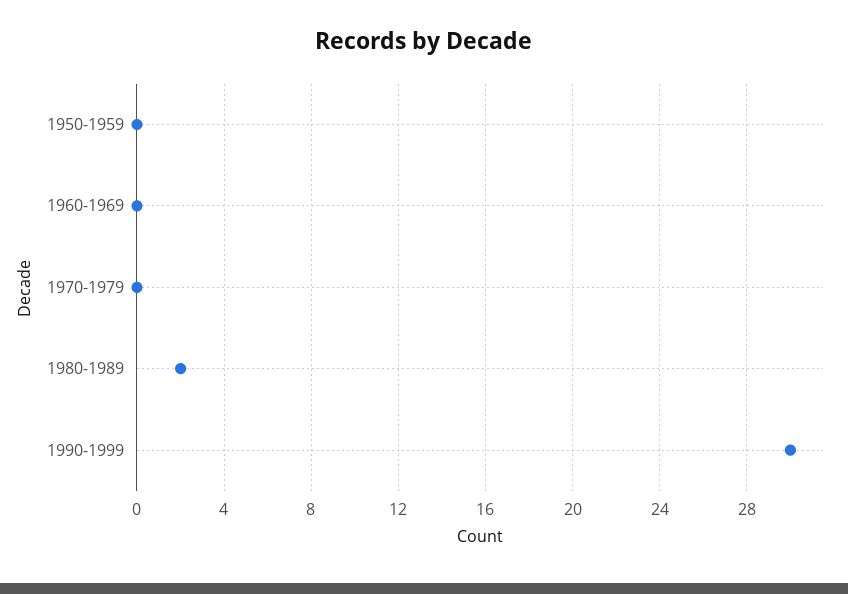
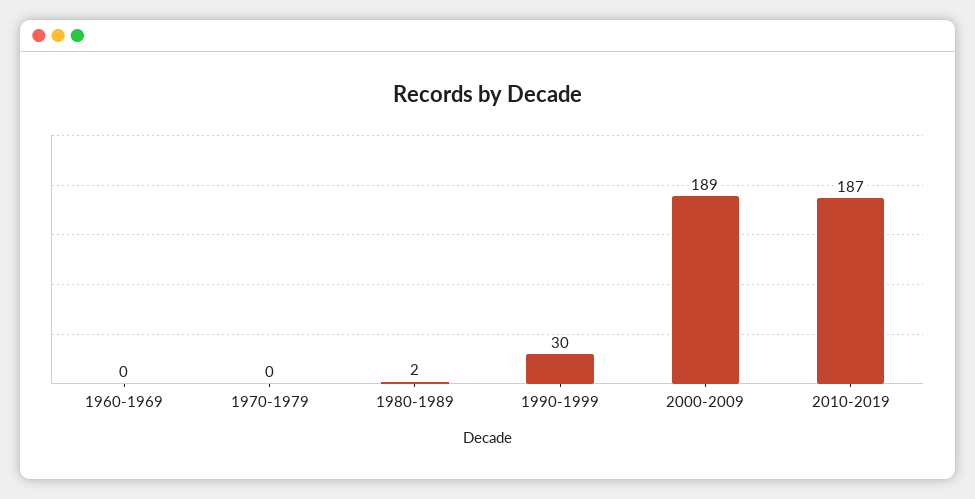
1950-1959: 0 -> none
2000-2009: none -> 189
2010-2019: none -> 187

